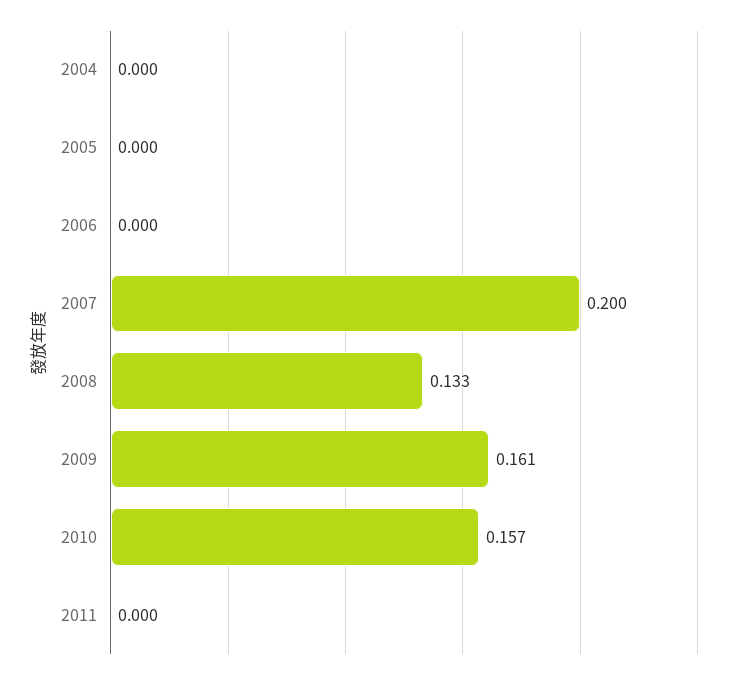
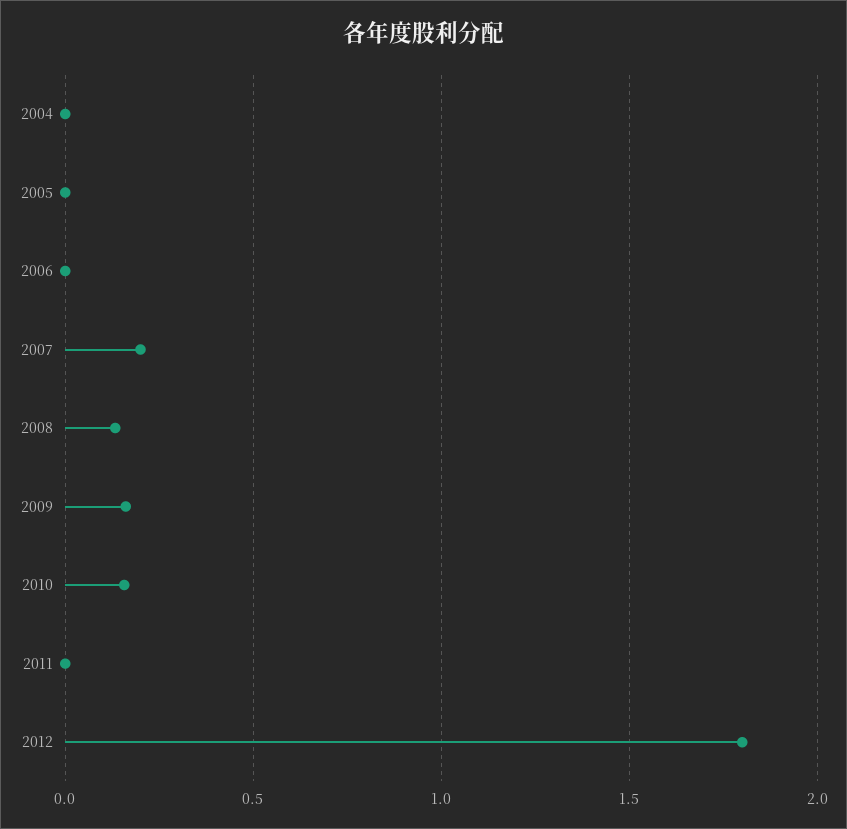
2012: none -> 1.8

